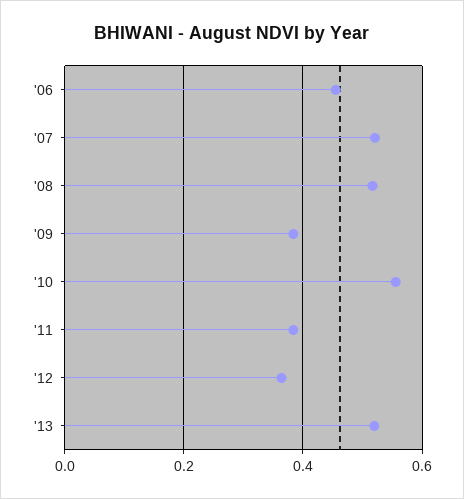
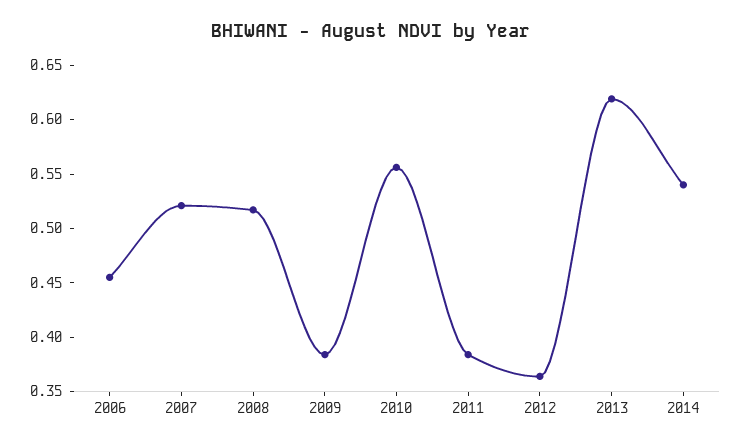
'13: 0.52 -> 0.62
2014: none -> 0.54

